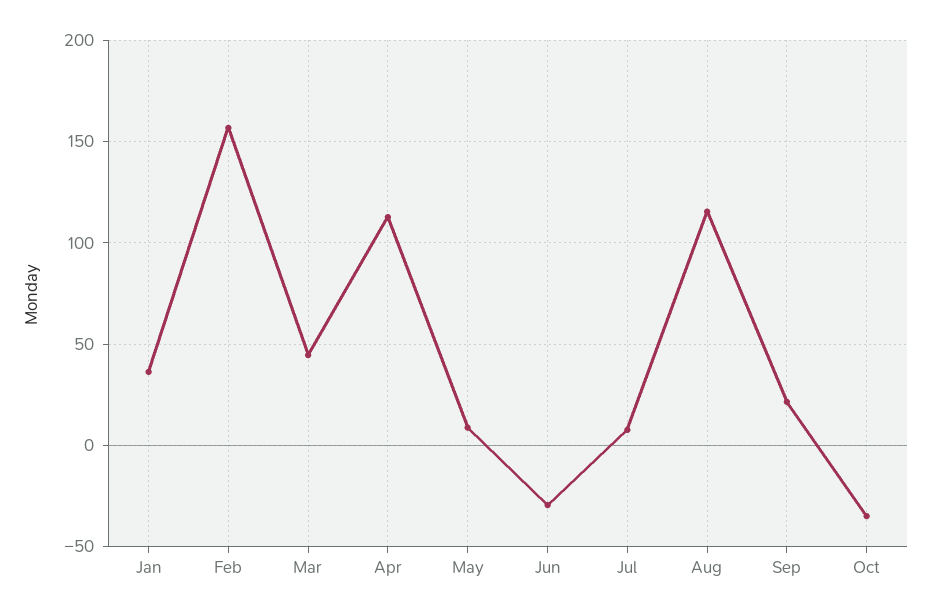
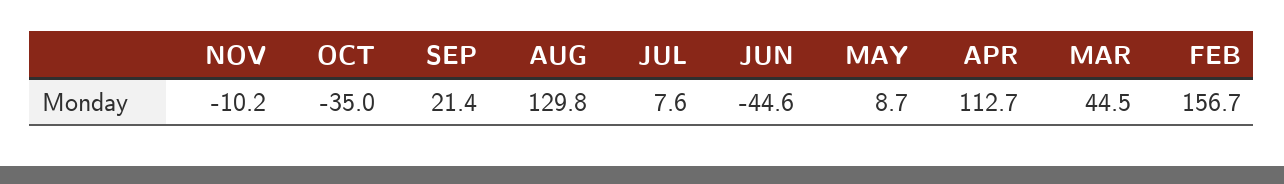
Jan: 35 -> none
Jun: -30 -> -44.6
Aug: 115 -> 129.8
NOV: none -> -10.2

